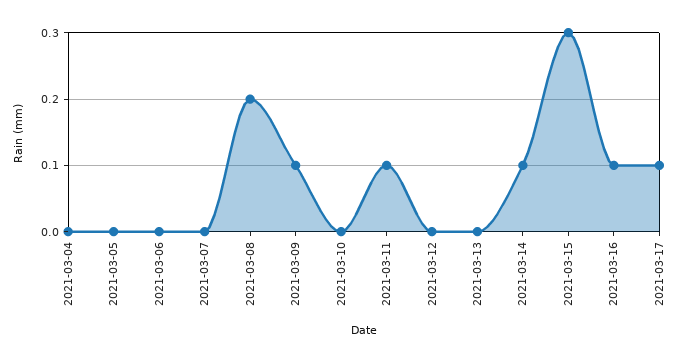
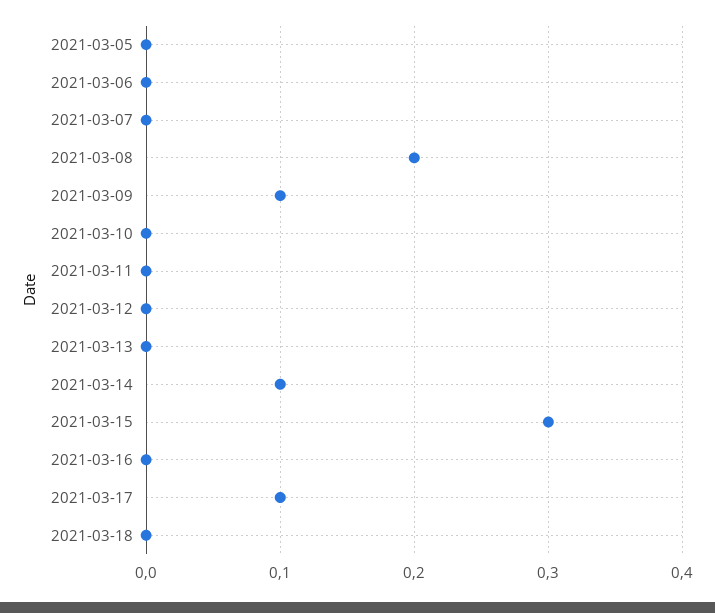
2021-03-04: 0 -> none
2021-03-11: 0.1 -> 0
2021-03-16: 0.1 -> 0
2021-03-18: none -> 0

